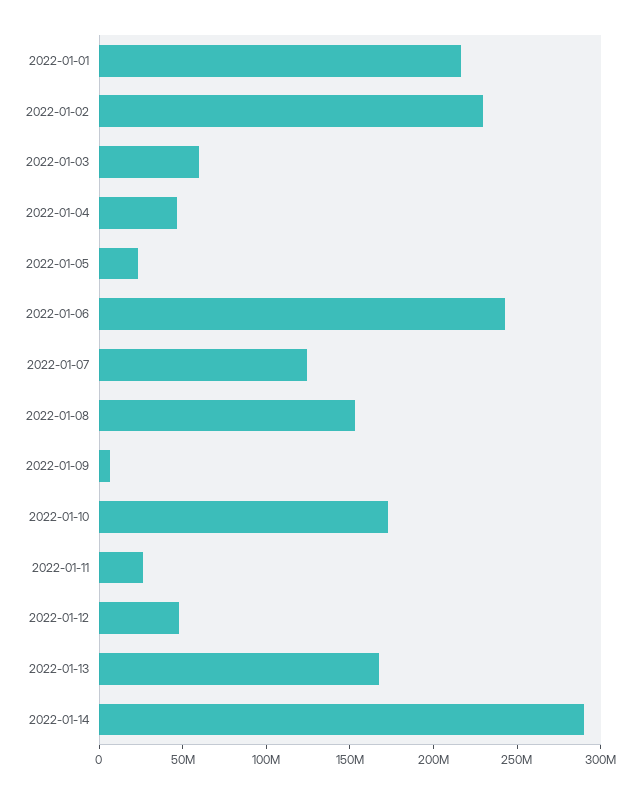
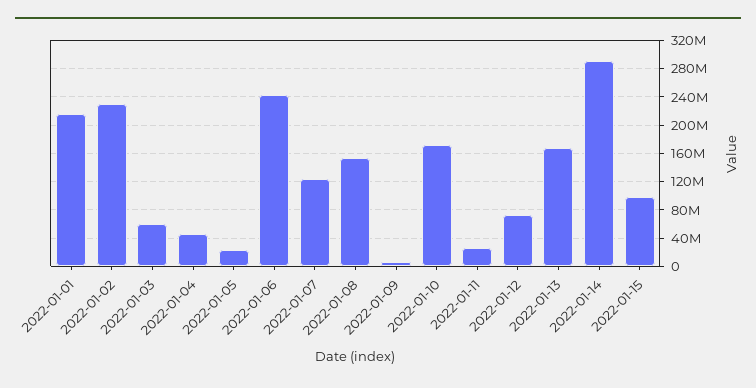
2022-01-12: 50000000 -> 70000000
2022-01-15: none -> 100000000

